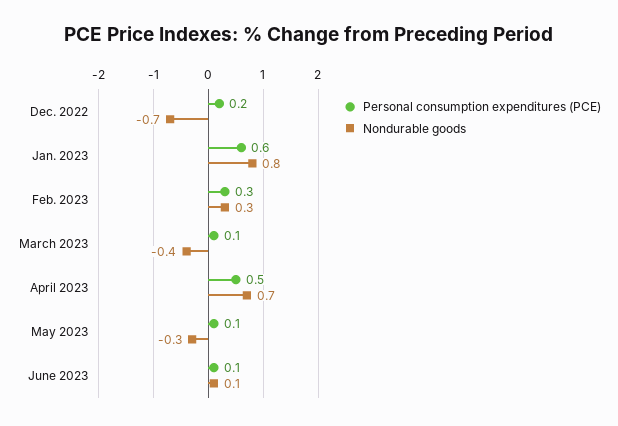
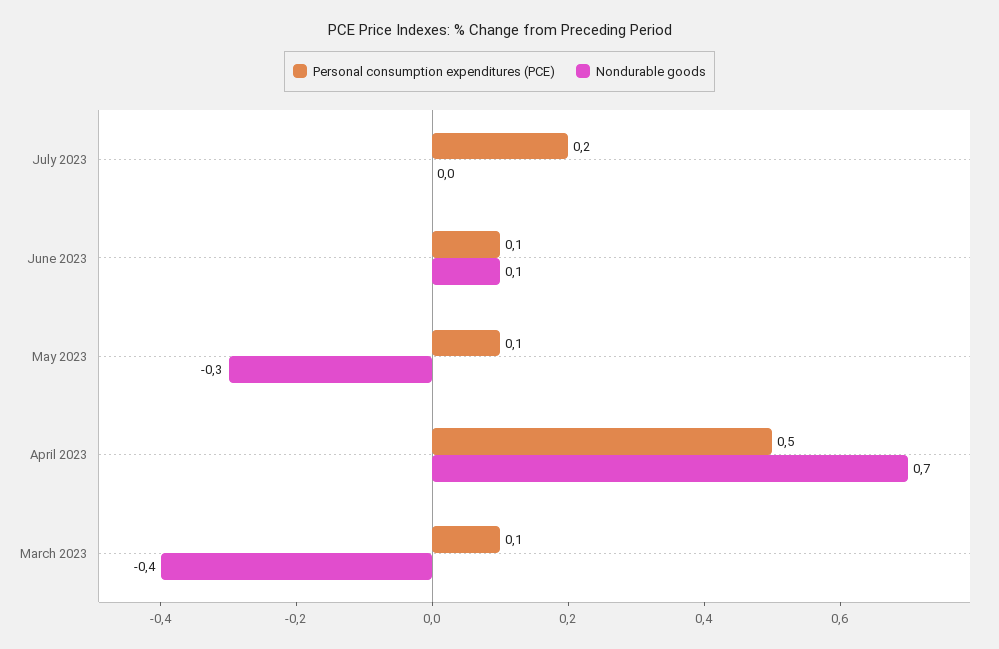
Personal consumption expenditures (PCE), Dec. 2022: 0.2 -> none
Nondurable goods, Dec. 2022: -0.7 -> none
Personal consumption expenditures (PCE), Jan. 2023: 0.6 -> none
Nondurable goods, Jan. 2023: 0.8 -> none
Personal consumption expenditures (PCE), Feb. 2023: 0.3 -> none
Nondurable goods, Feb. 2023: 0.3 -> none
Personal consumption expenditures (PCE), July 2023: none -> 0.2
Nondurable goods, July 2023: none -> 0

